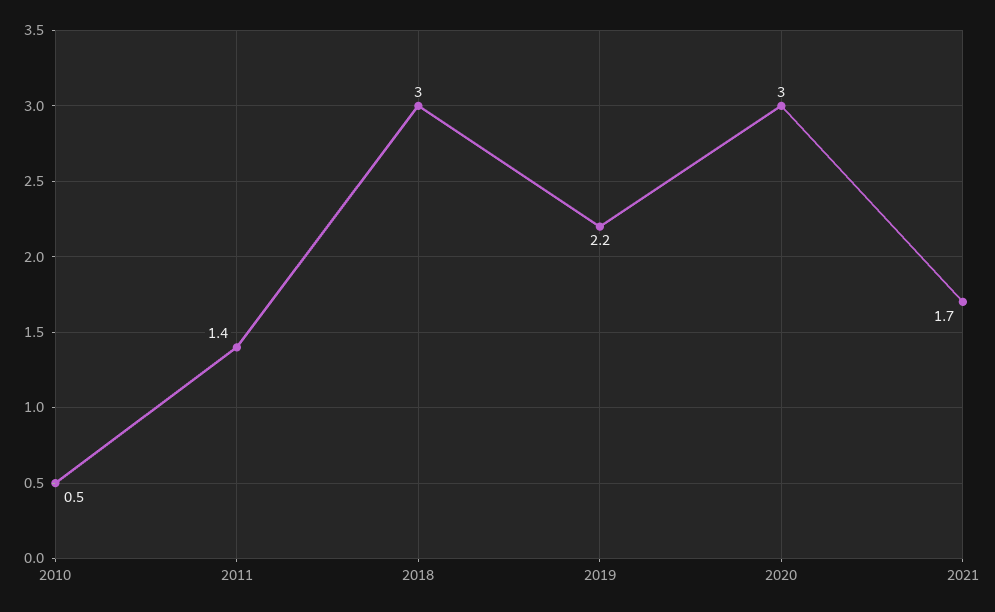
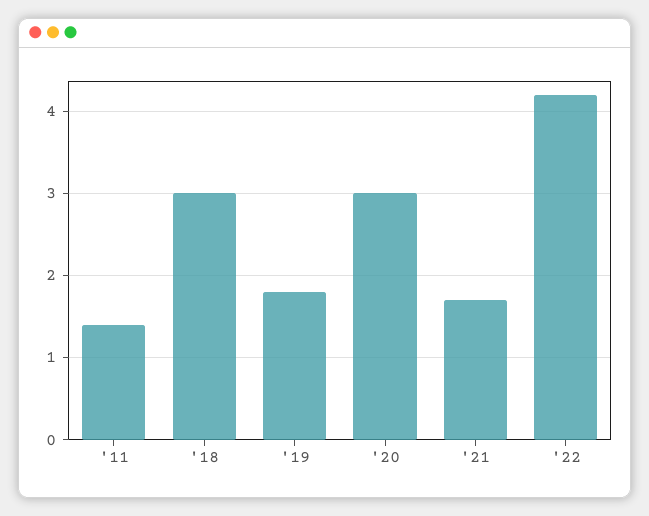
2010: 0.5 -> none
2019: 2.2 -> 1.8
'22: none -> 4.2

